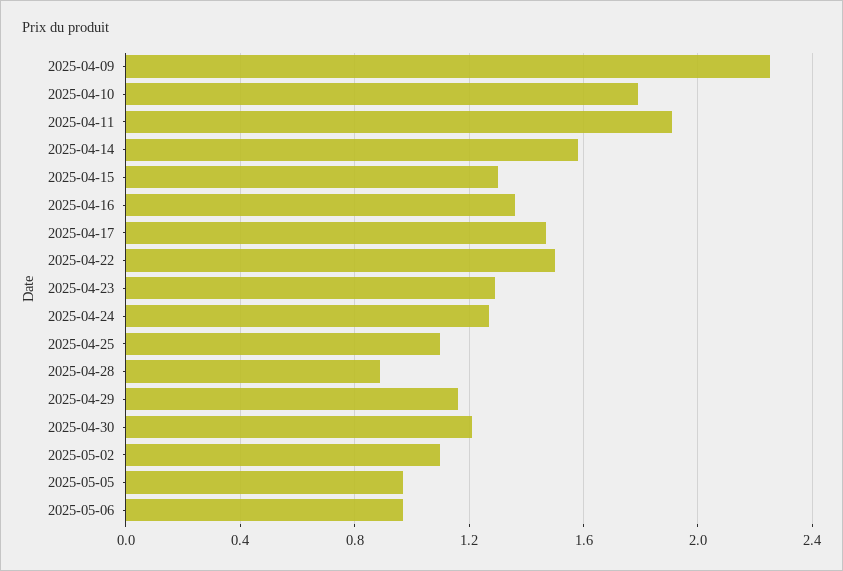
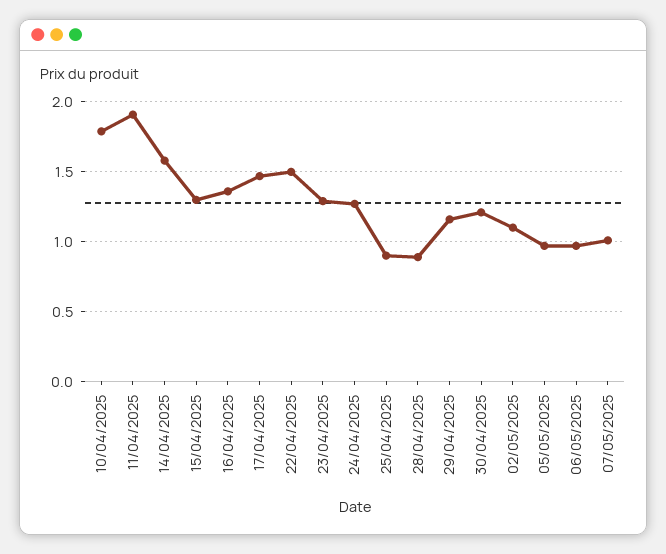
2025-04-09: 2.25 -> none
2025-04-25: 1.1 -> 0.9
07/05/2025: none -> 1

